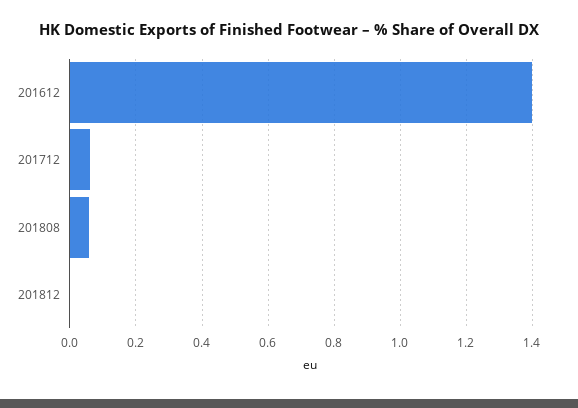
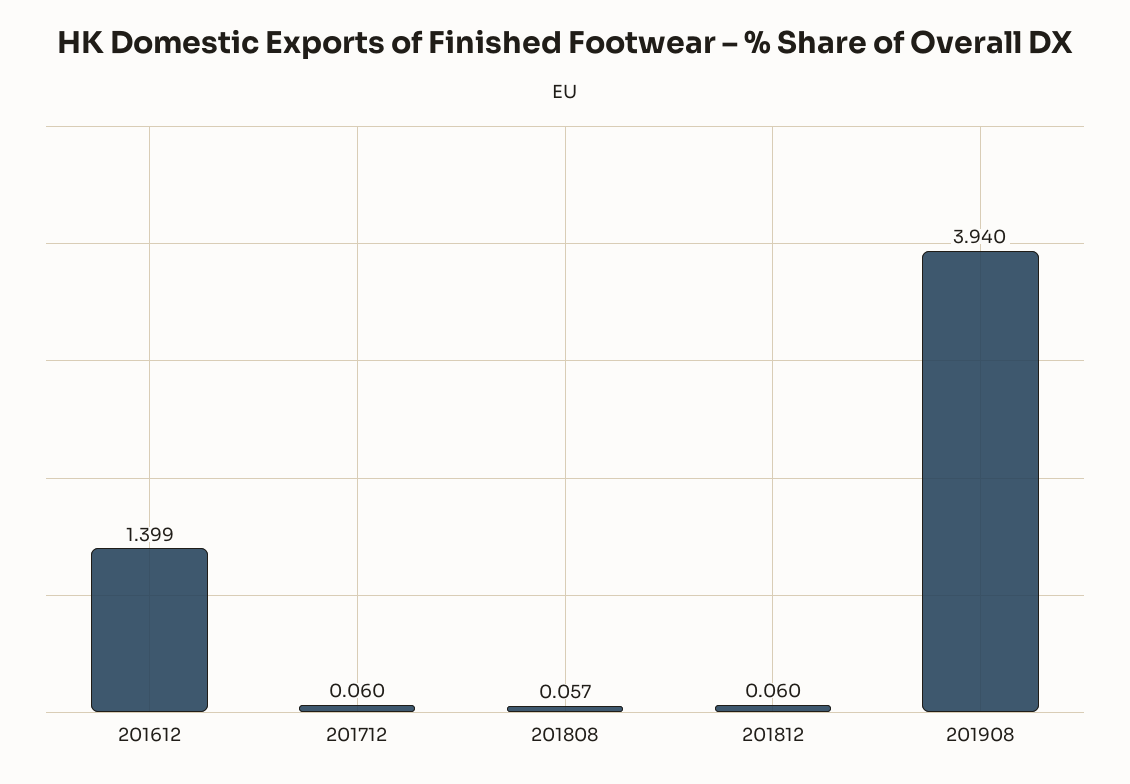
201812: 0 -> 0.06
201908: none -> 3.94

